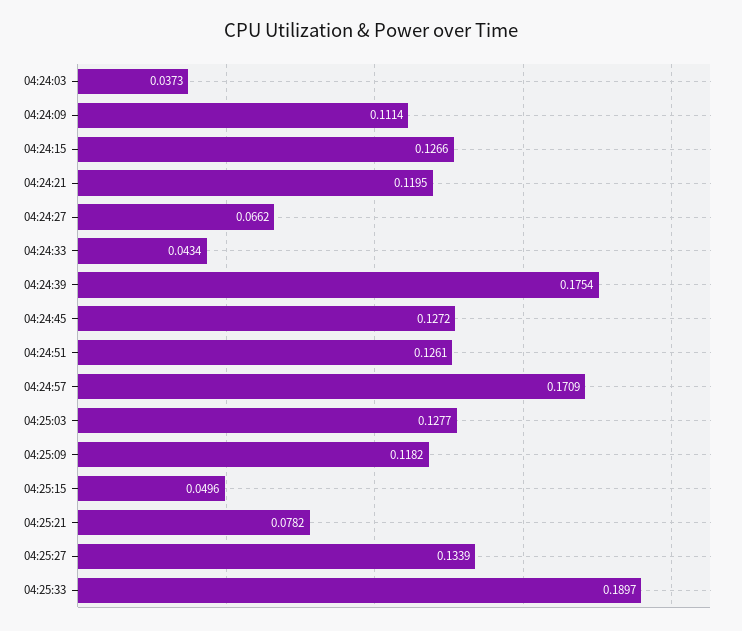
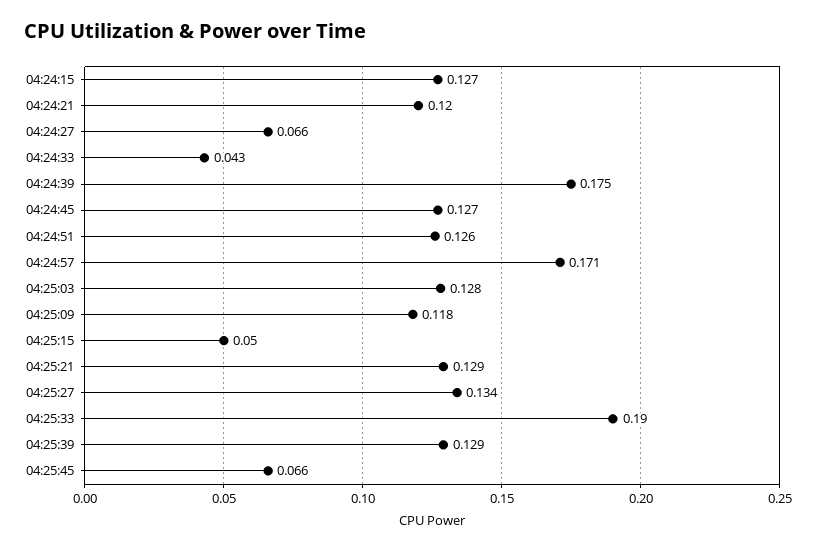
04:24:03: 0.0373 -> none
04:24:09: 0.1114 -> none
04:25:21: 0.0782 -> 0.129
04:25:39: none -> 0.129
04:25:45: none -> 0.066

